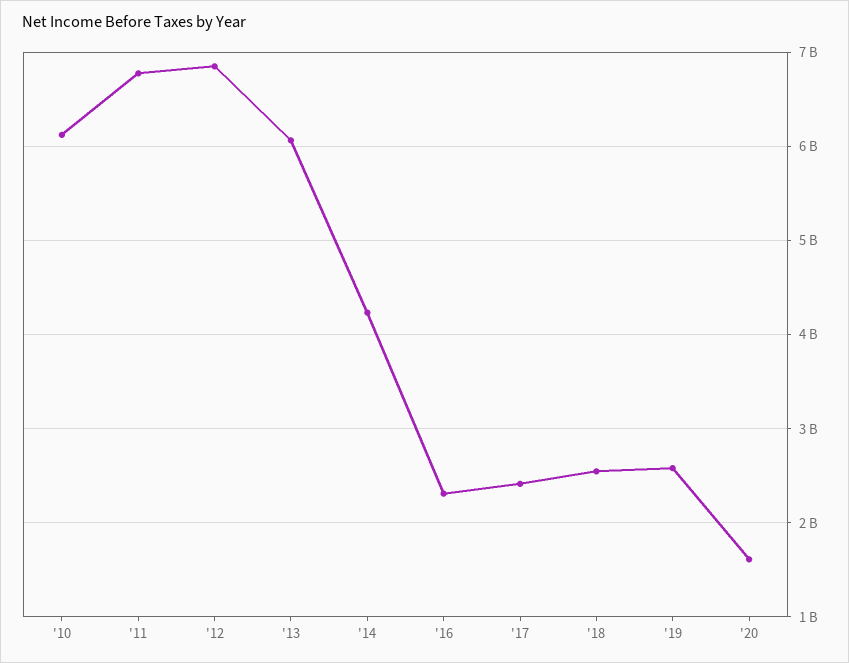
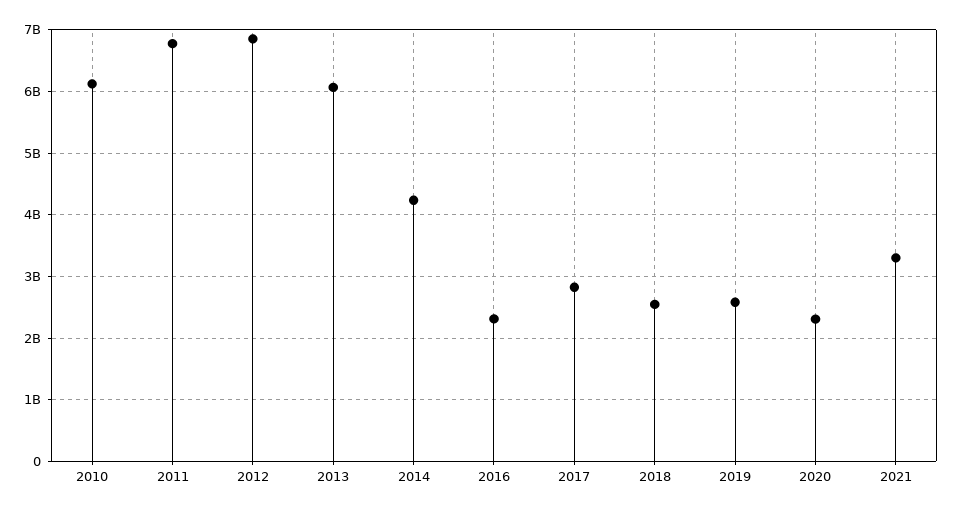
'17: 2400000000 -> 2800000000
'20: 1600000000 -> 2300000000
2021: none -> 3300000000

